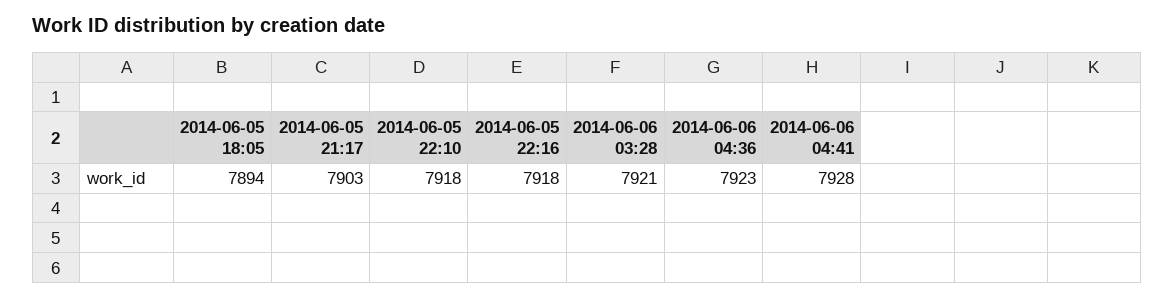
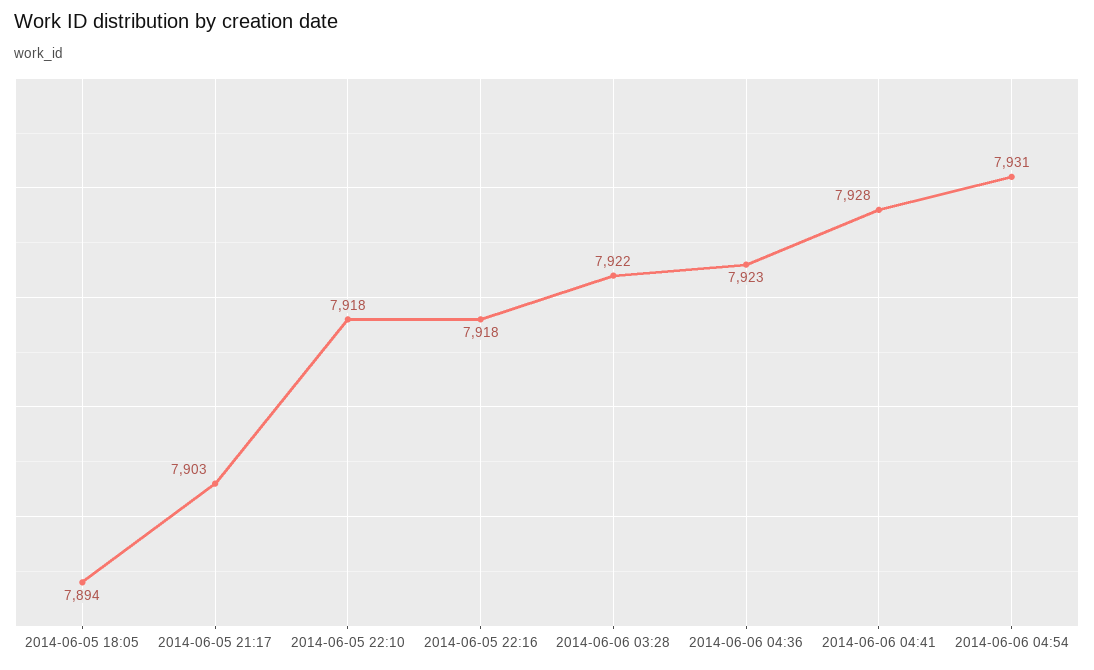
2014-06-06 03:28: 7921 -> 7922
2014-06-06 04:54: none -> 7931

